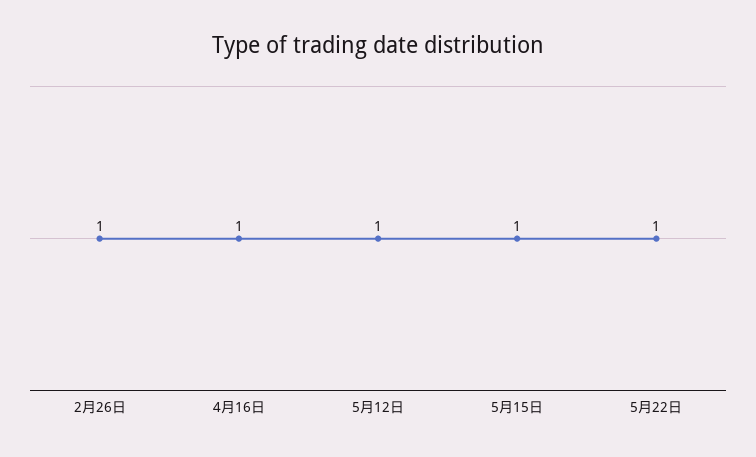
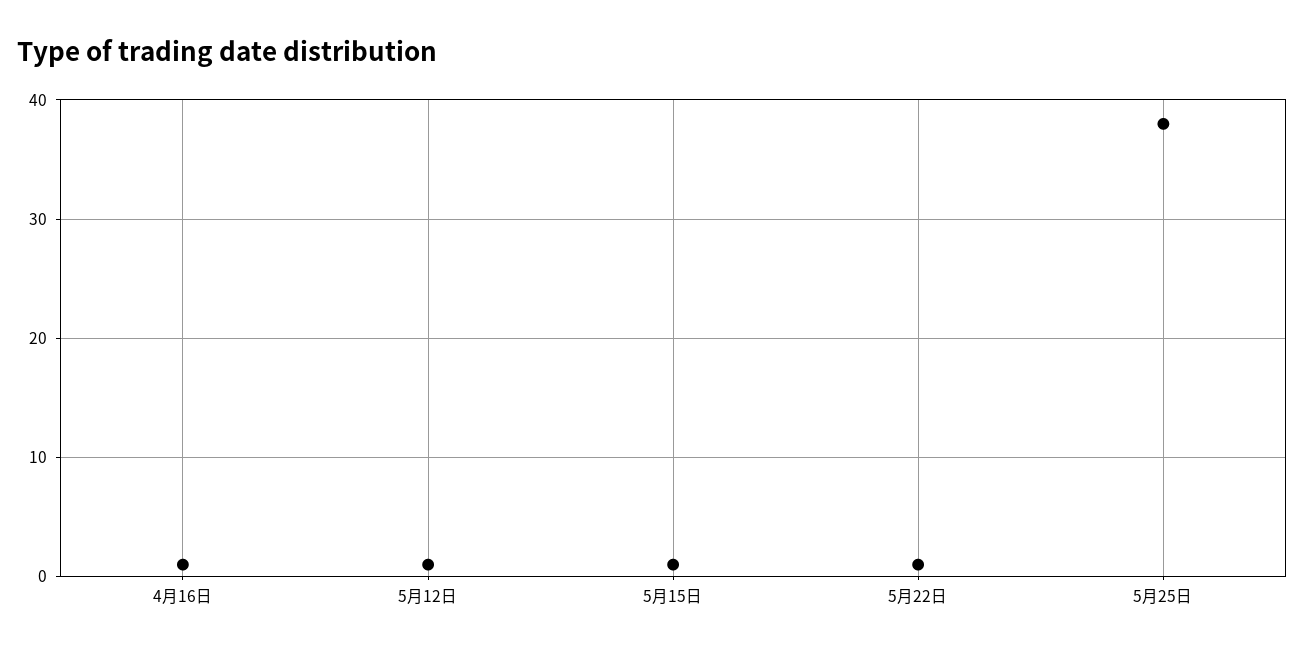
2月26日: 1 -> none
5月25日: none -> 38

